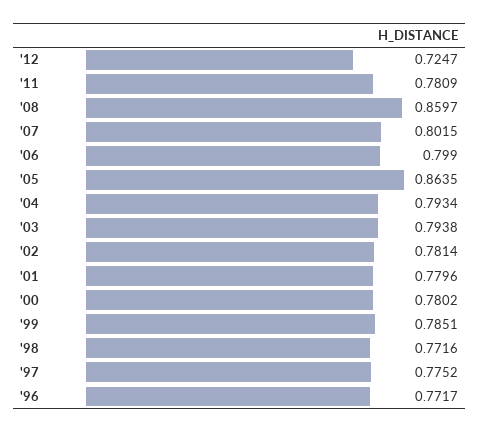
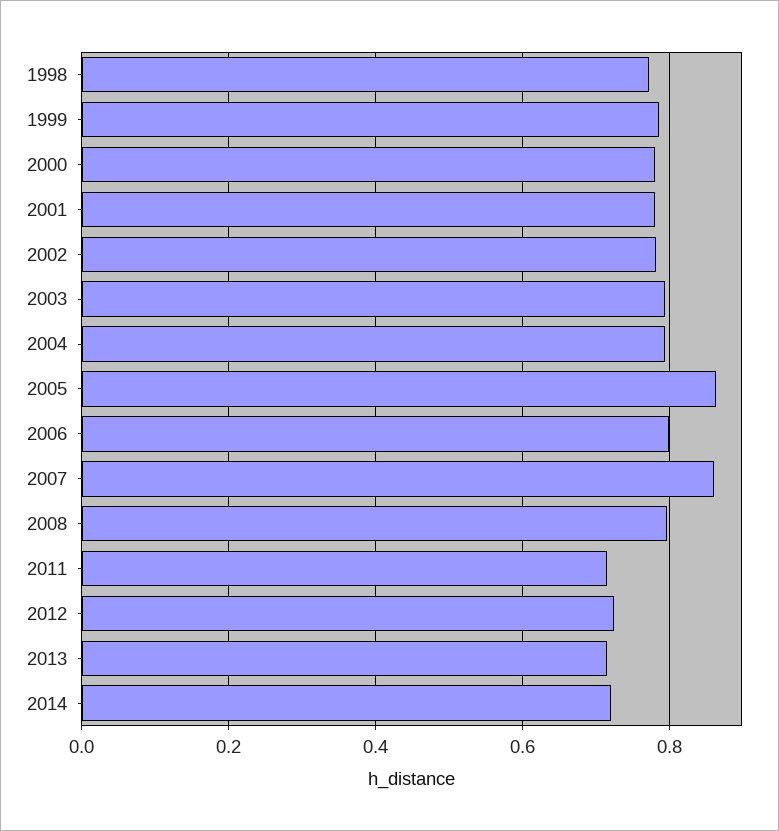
'11: 0.7809 -> 0.72
'08: 0.8597 -> 0.8
'07: 0.8015 -> 0.86
'97: 0.7752 -> none
'96: 0.7717 -> none
2013: none -> 0.72
2014: none -> 0.72

